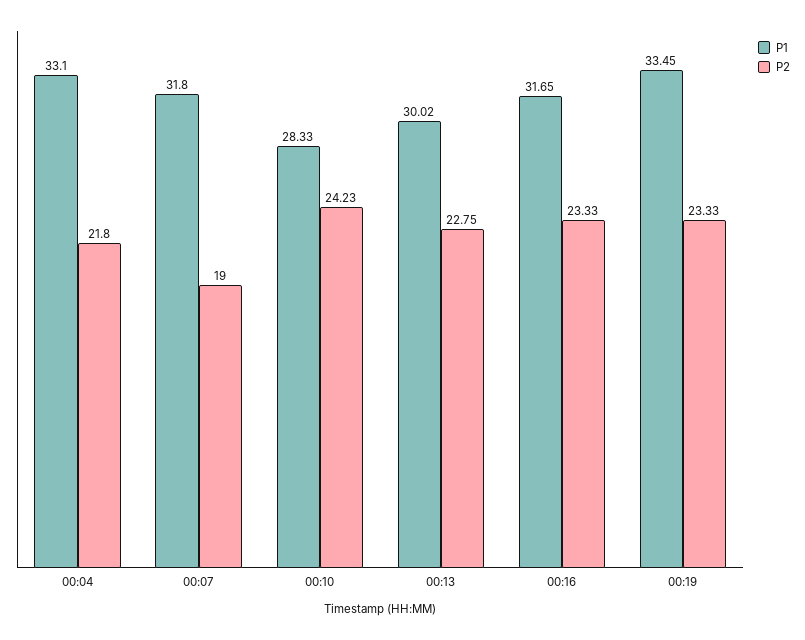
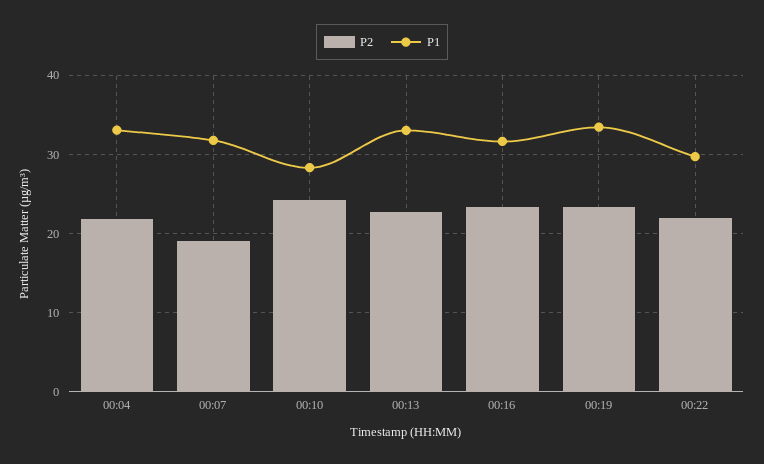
P1, 00:13: 30.02 -> 33
P2, 00:22: none -> 22
P1, 00:22: none -> 30

